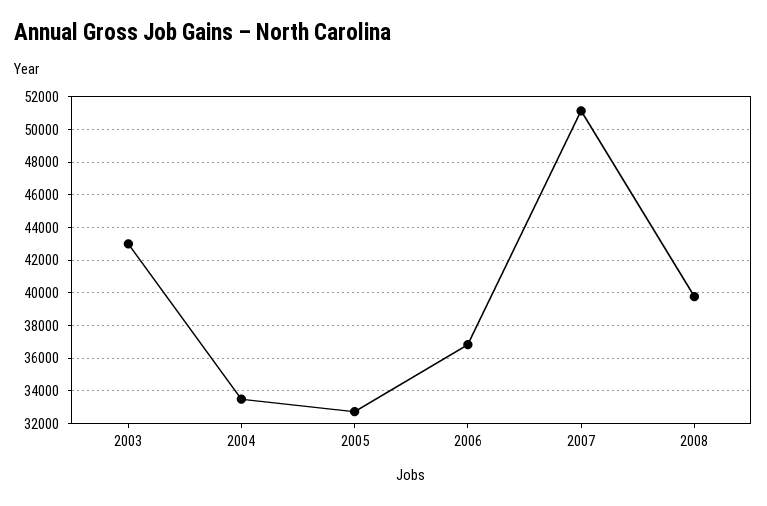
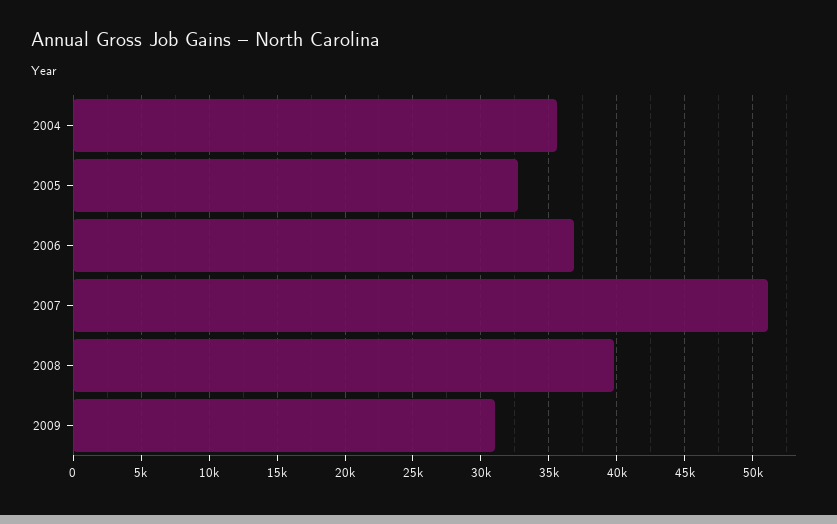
2003: 43000 -> none
2004: 33500 -> 35500
2009: none -> 31000

